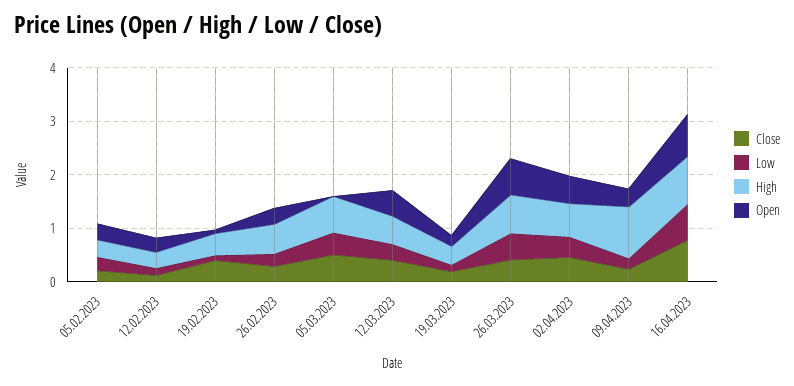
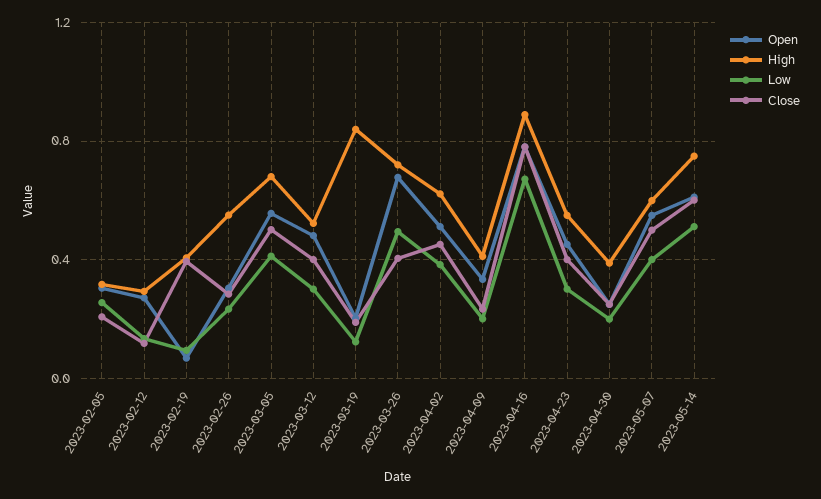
Open, 05.03.2023: 0 -> 0.55
High, 19.03.2023: 0.4 -> 0.85
High, 09.04.2023: 1 -> 0.4
Open, 2023-04-23: none -> 0.45
High, 2023-04-23: none -> 0.55
Low, 2023-04-23: none -> 0.3
Close, 2023-04-23: none -> 0.4
Open, 2023-04-30: none -> 0.25
High, 2023-04-30: none -> 0.4
Low, 2023-04-30: none -> 0.2
Close, 2023-04-30: none -> 0.25
Open, 2023-05-07: none -> 0.55
High, 2023-05-07: none -> 0.6
Low, 2023-05-07: none -> 0.4
Close, 2023-05-07: none -> 0.5
Open, 2023-05-14: none -> 0.6
High, 2023-05-14: none -> 0.75
Low, 2023-05-14: none -> 0.5
Close, 2023-05-14: none -> 0.6

